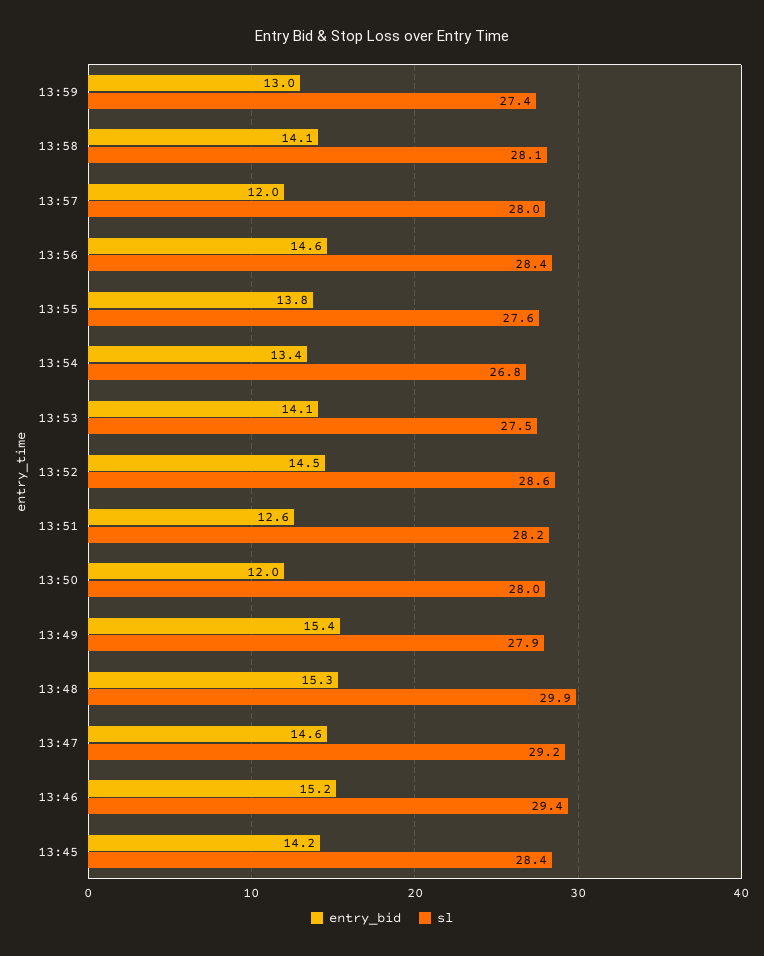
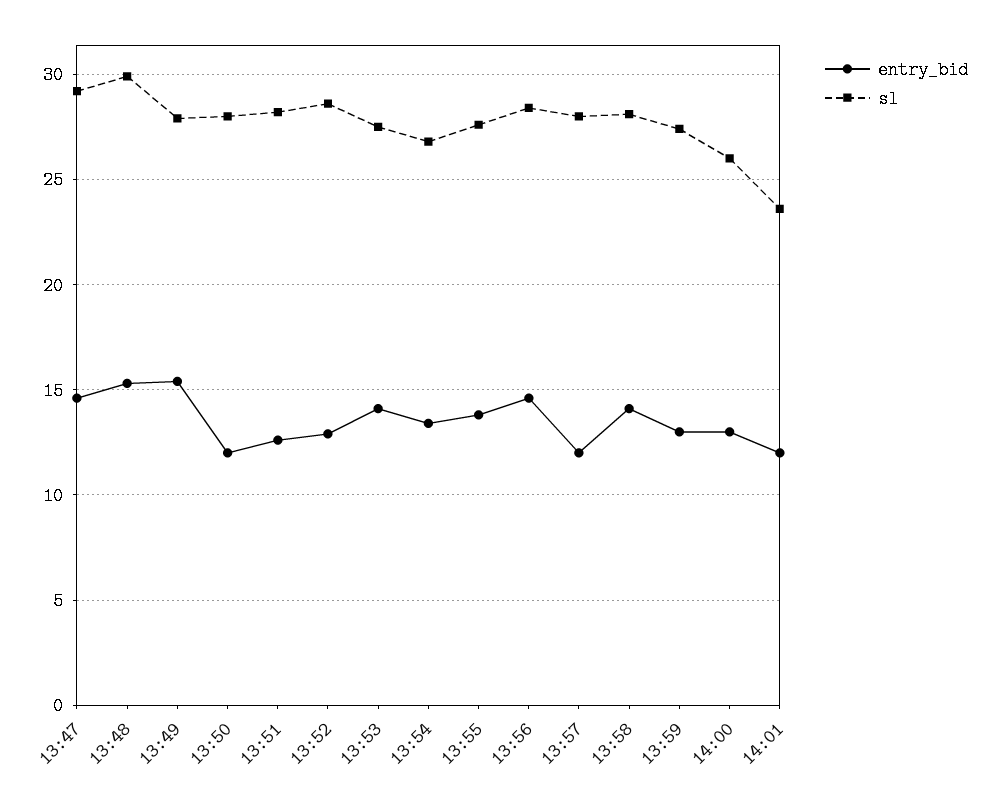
entry_bid, 13:52: 14.5 -> 13
entry_bid, 13:46: 15.2 -> none
sl, 13:46: 29.4 -> none
entry_bid, 13:45: 14.2 -> none
sl, 13:45: 28.4 -> none
entry_bid, 14:00: none -> 13
sl, 14:00: none -> 26
entry_bid, 14:01: none -> 12
sl, 14:01: none -> 23.5

